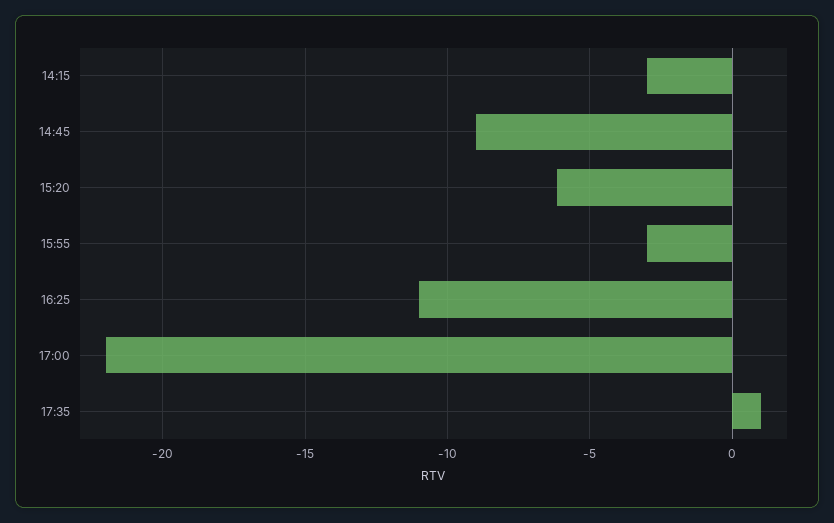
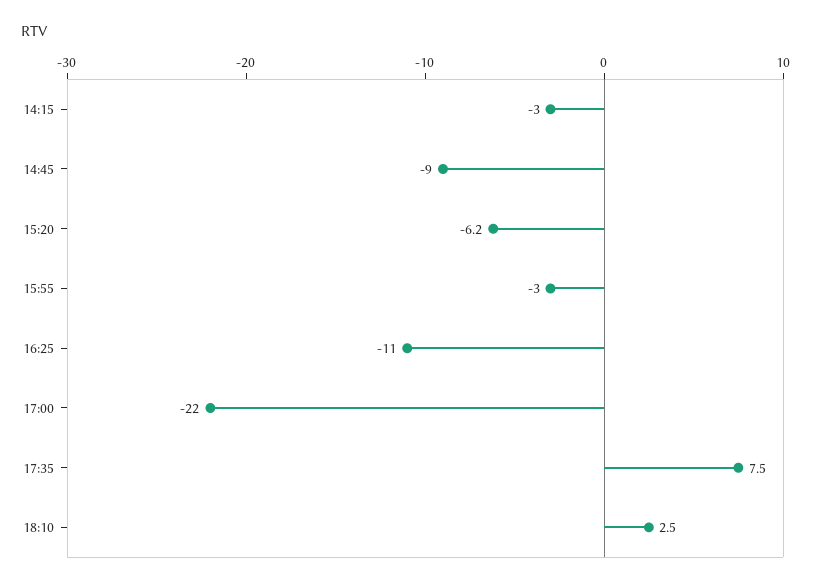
17:35: 1 -> 7.5
18:10: none -> 2.5

